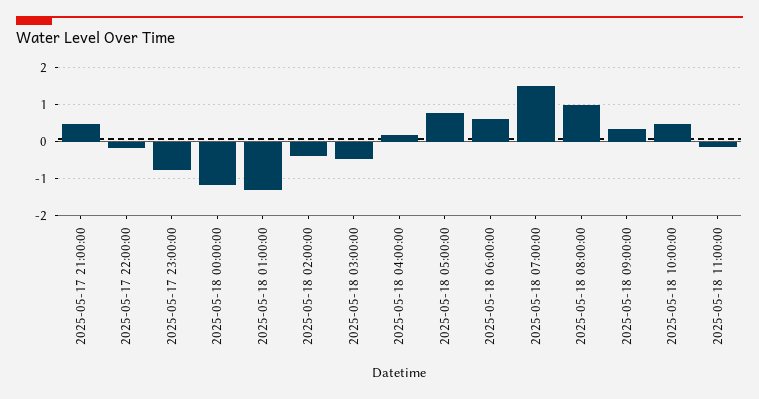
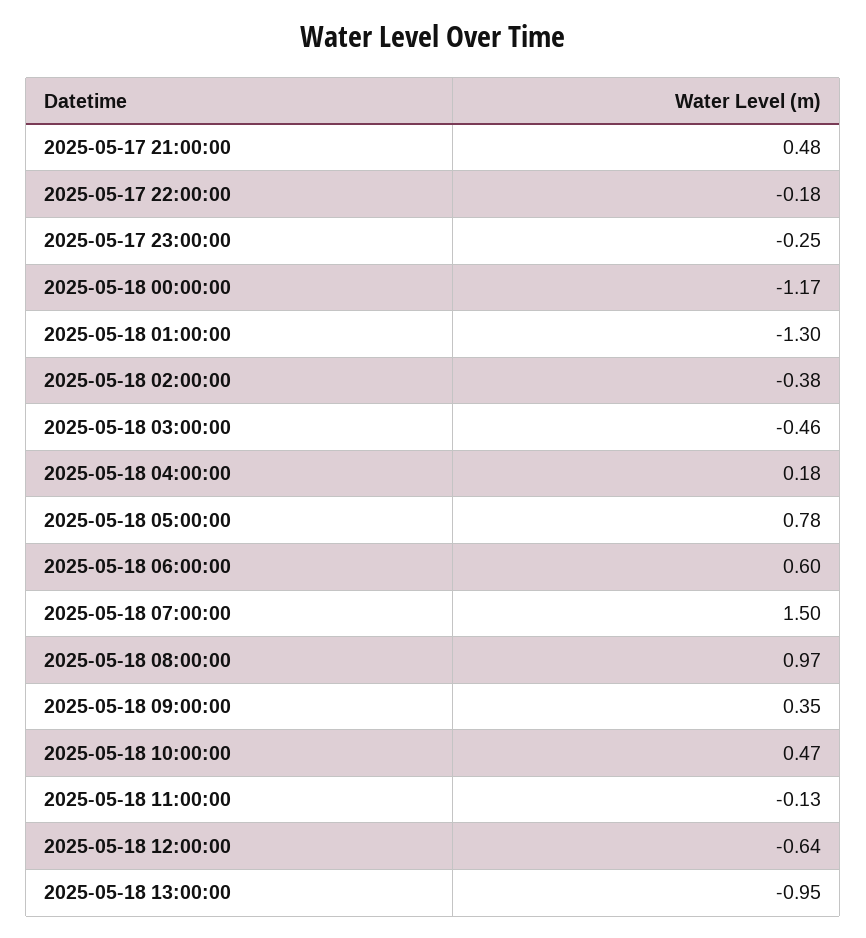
2025-05-17 23:00:00: -0.8 -> -0.25
2025-05-18 12:00:00: none -> -0.64
2025-05-18 13:00:00: none -> -0.95

